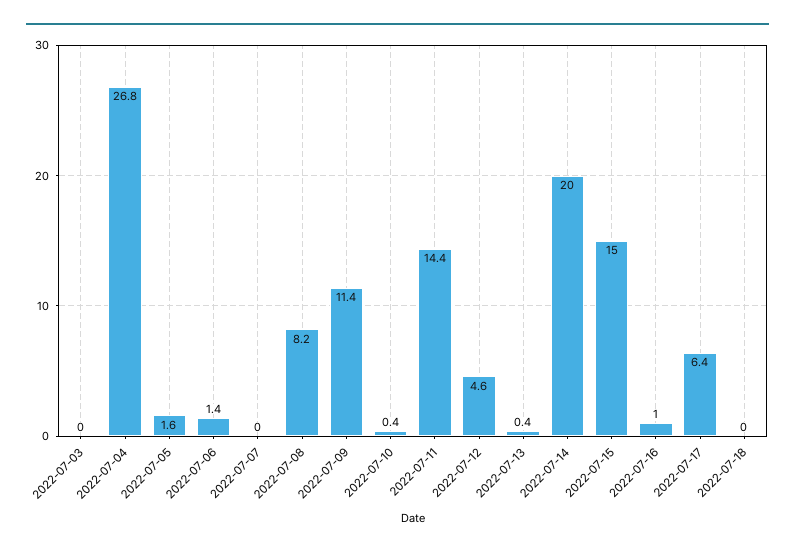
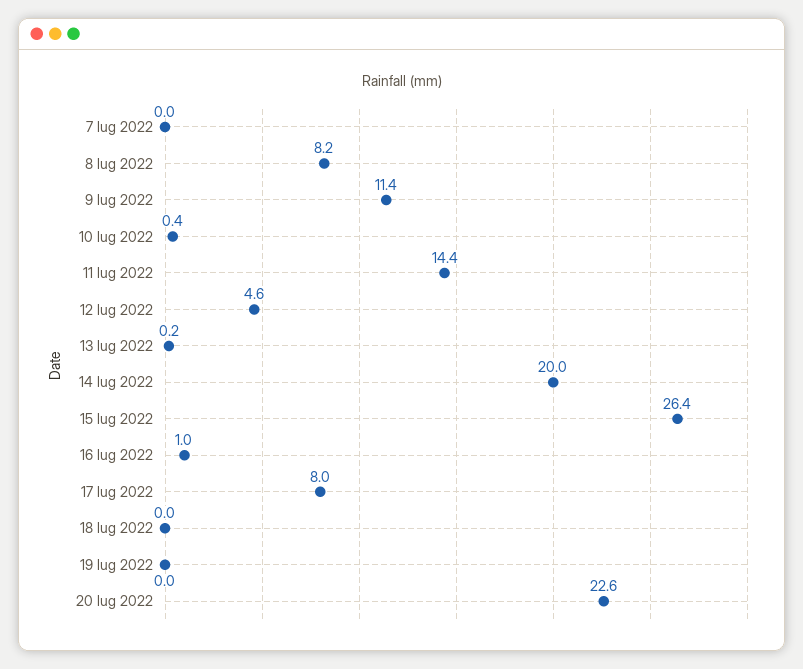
2022-07-03: 0 -> none
2022-07-04: 26.8 -> none
2022-07-05: 1.6 -> none
2022-07-06: 1.4 -> none
2022-07-13: 0.4 -> 0.2
2022-07-15: 15 -> 26.4
2022-07-17: 6.4 -> 8
19 lug 2022: none -> 0
20 lug 2022: none -> 22.6

